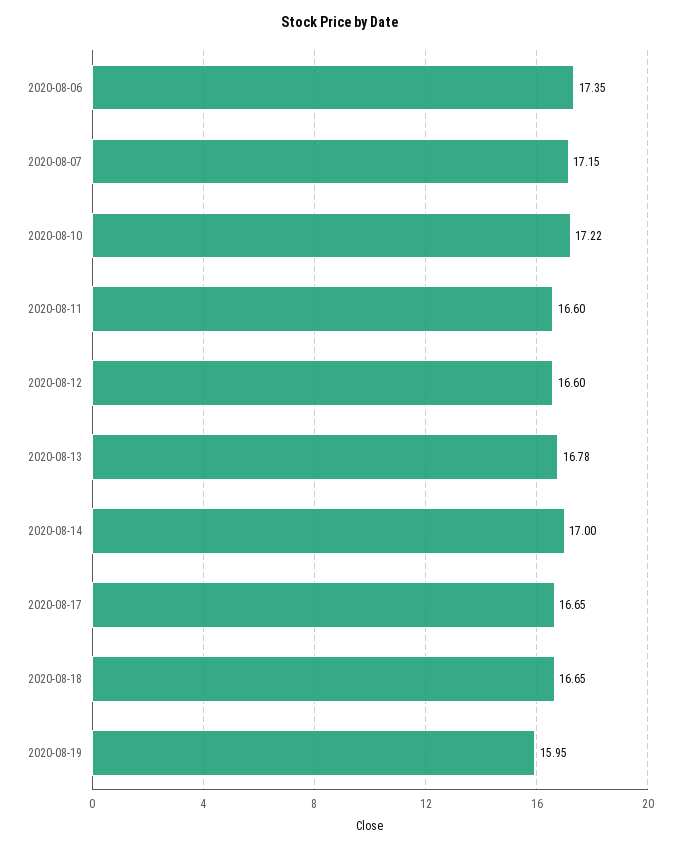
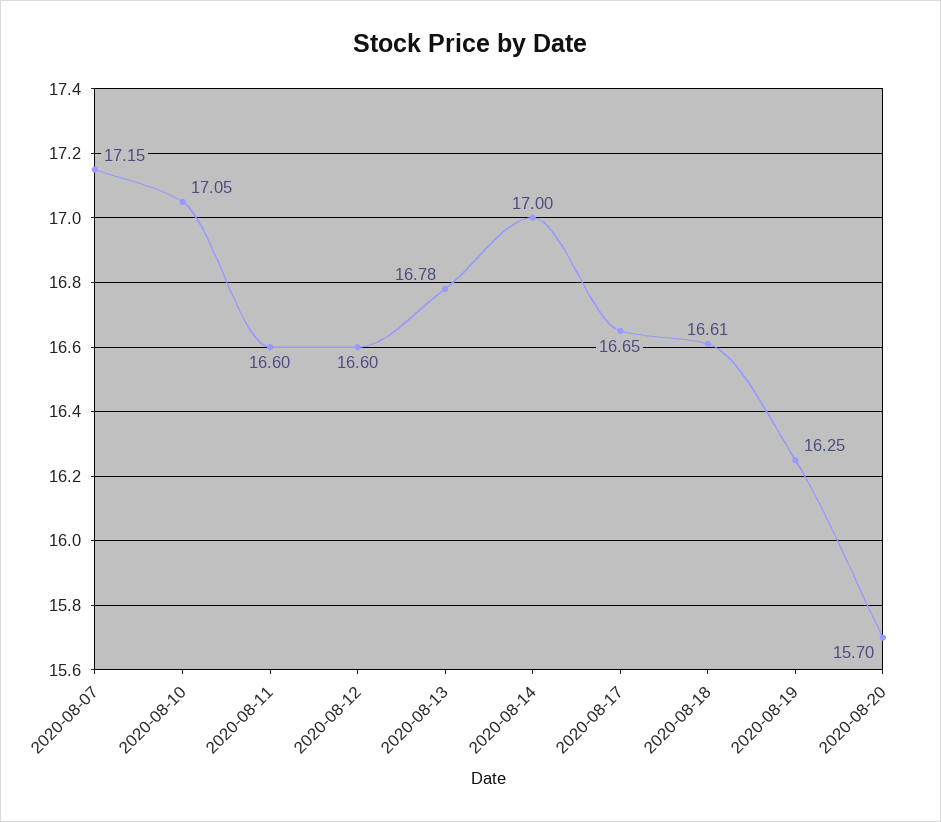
2020-08-06: 17.35 -> none
2020-08-10: 17.22 -> 17.05
2020-08-18: 16.65 -> 16.61
2020-08-19: 15.95 -> 16.25
2020-08-20: none -> 15.7

